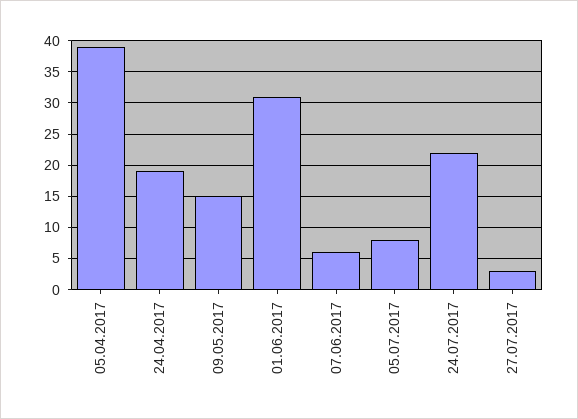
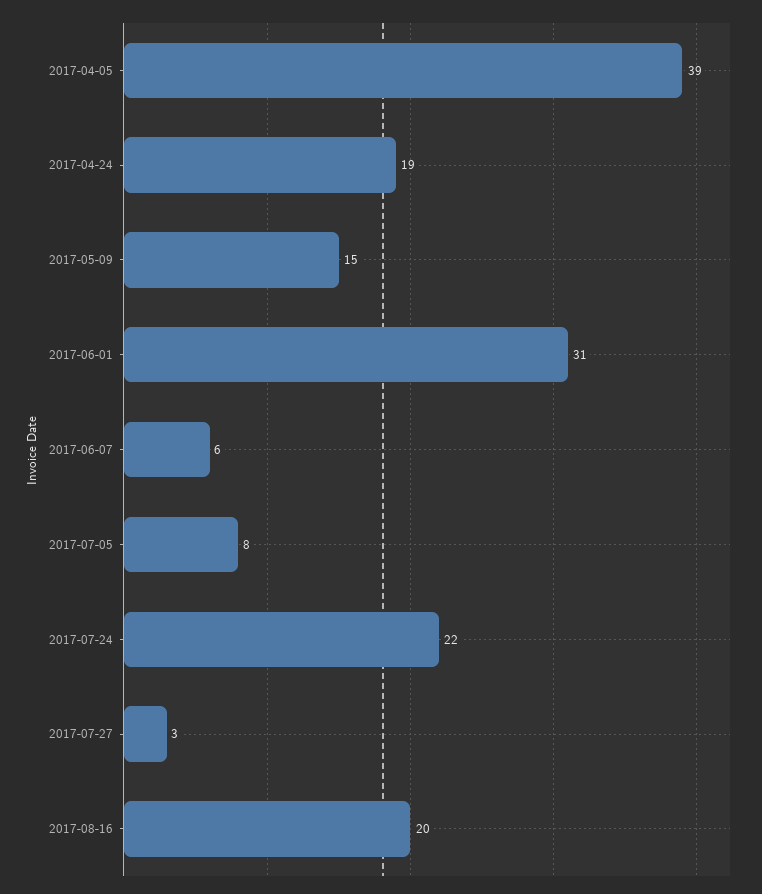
2017-08-16: none -> 20

